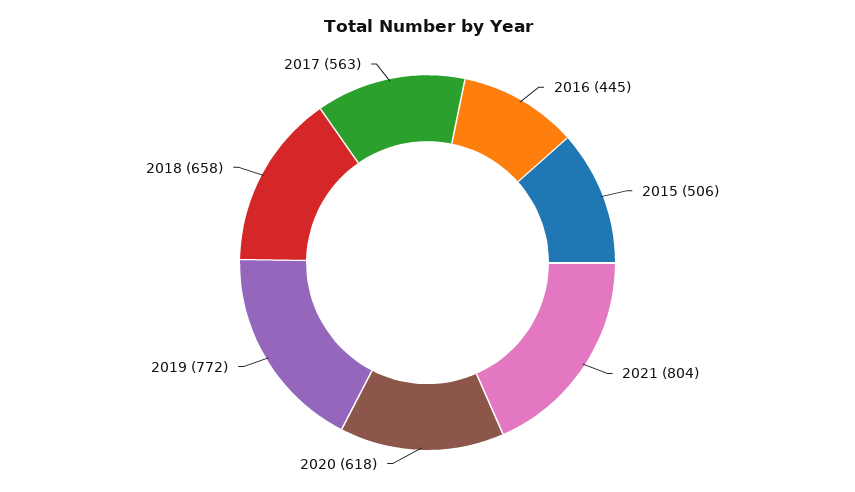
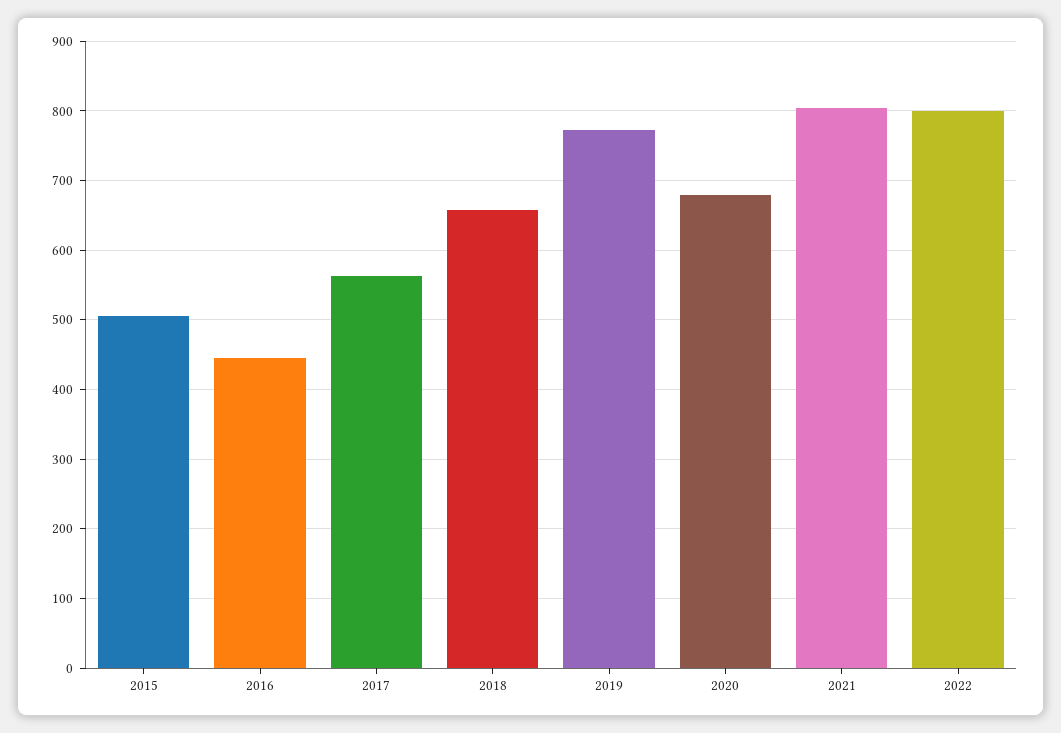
2020: 618 -> 680
2022: none -> 800

